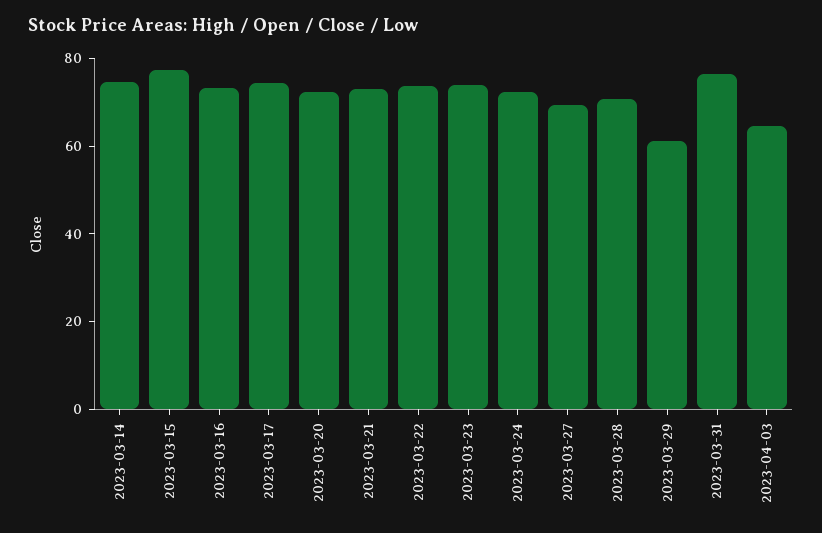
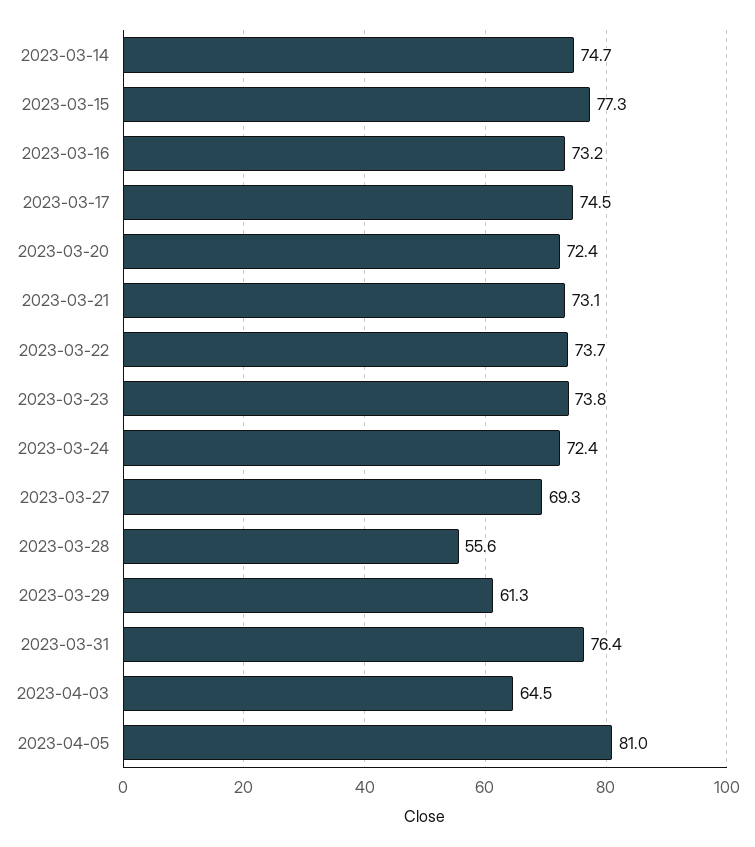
2023-03-28: 70 -> 55.6
2023-04-05: none -> 81

